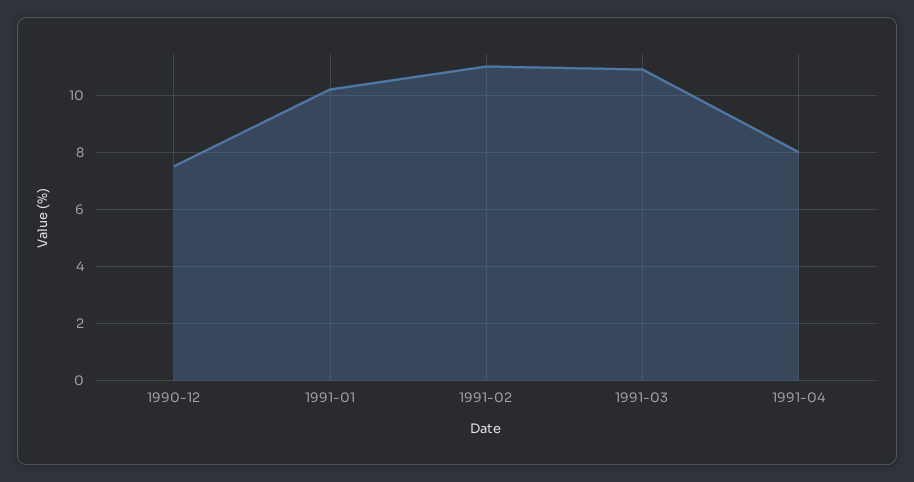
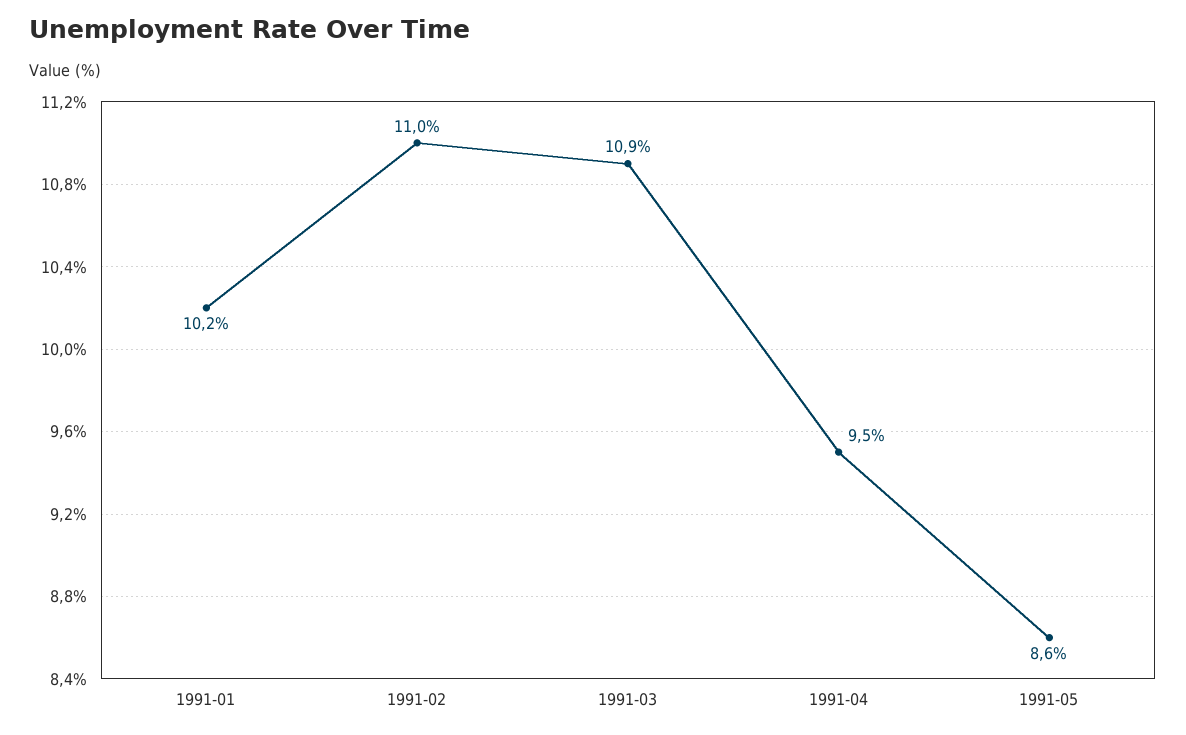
1990-12: 7.5 -> none
1991-04: 8 -> 9.5
1991-05: none -> 8.6

